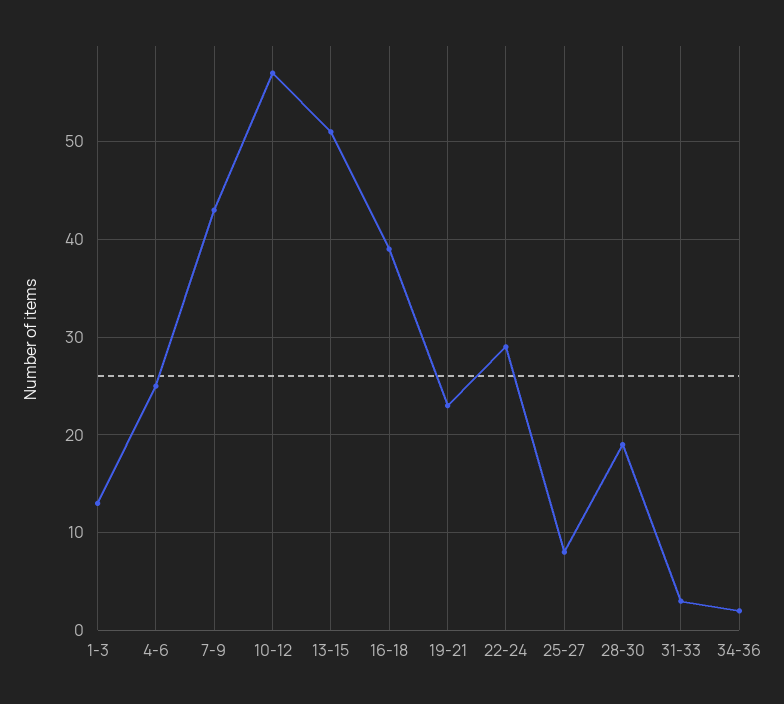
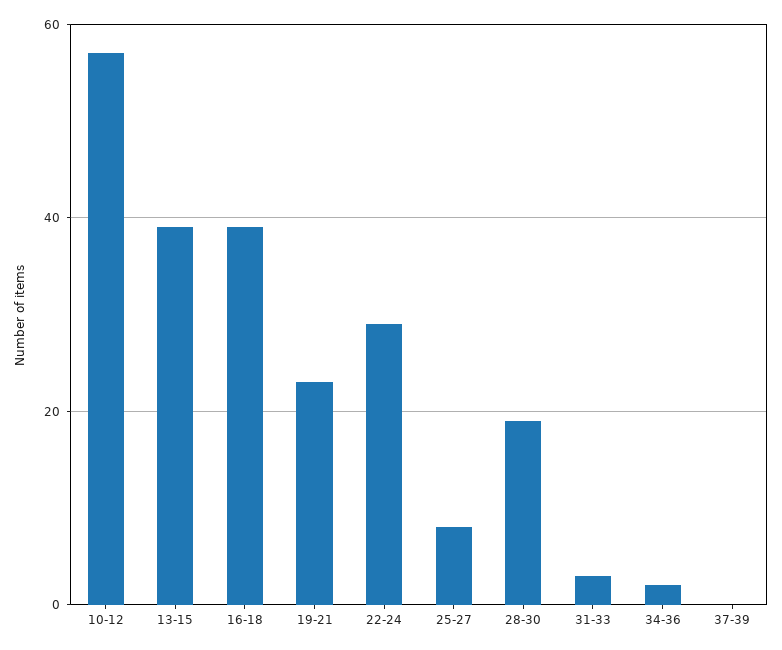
1-3: 13 -> none
4-6: 25 -> none
7-9: 43 -> none
13-15: 51 -> 40
37-39: none -> 0

